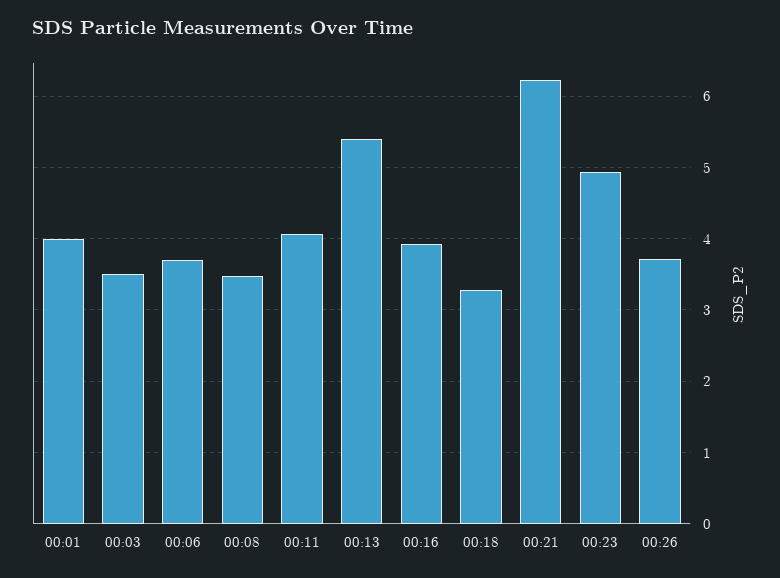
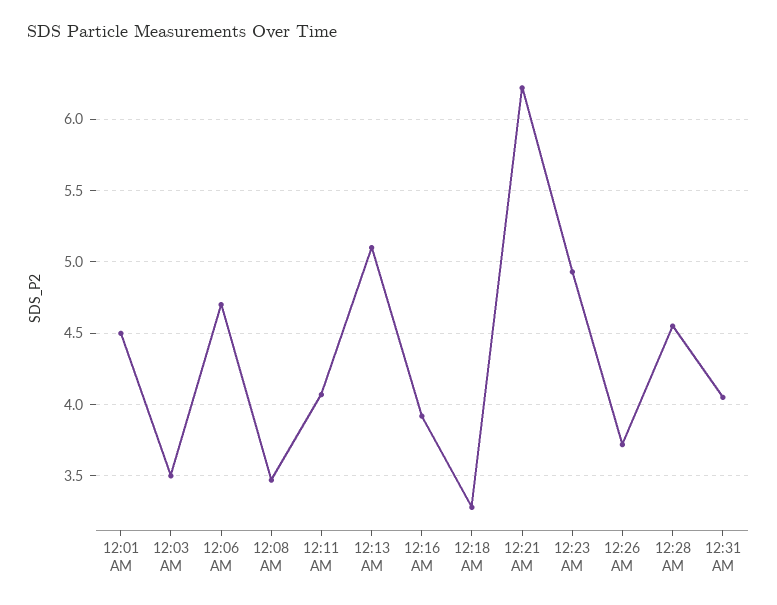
00:01: 4 -> 4.5
00:06: 3.7 -> 4.7
00:13: 5.4 -> 5.1
12:28 AM: none -> 4.55
12:31 AM: none -> 4.05

